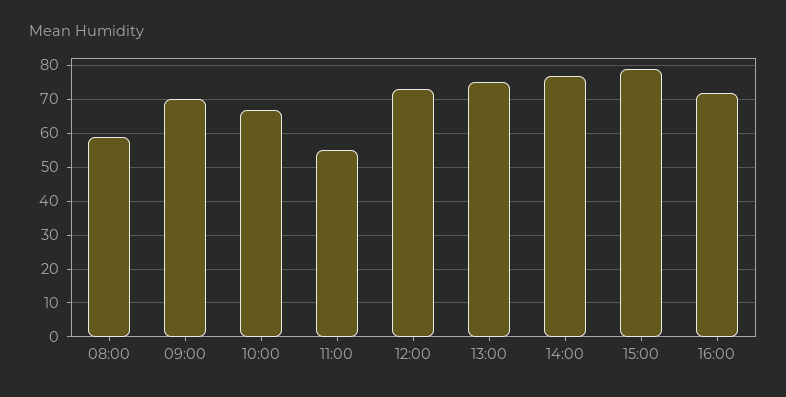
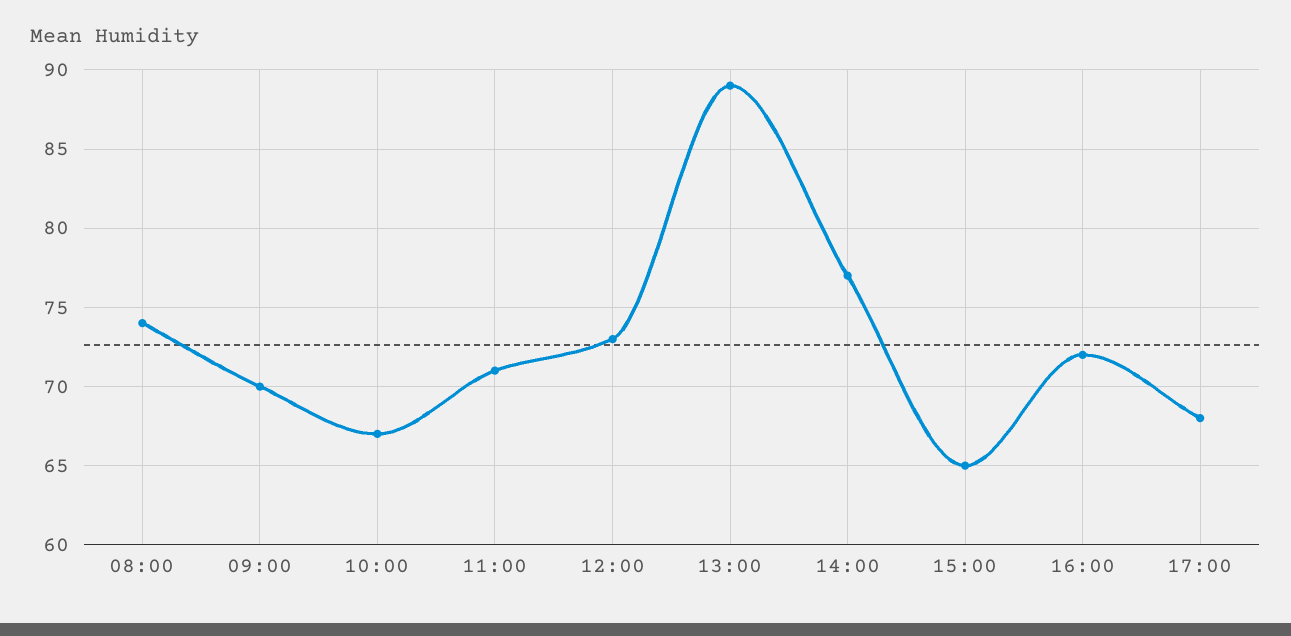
08:00: 60 -> 74
11:00: 55 -> 71
13:00: 75 -> 89
15:00: 80 -> 65
17:00: none -> 68

